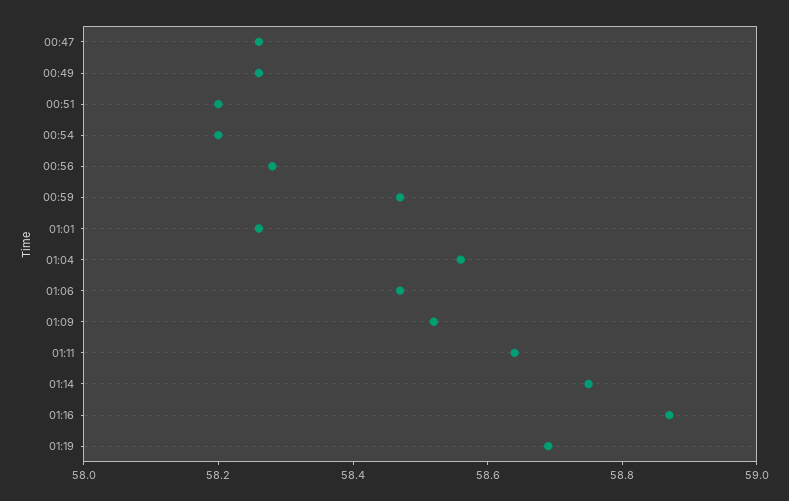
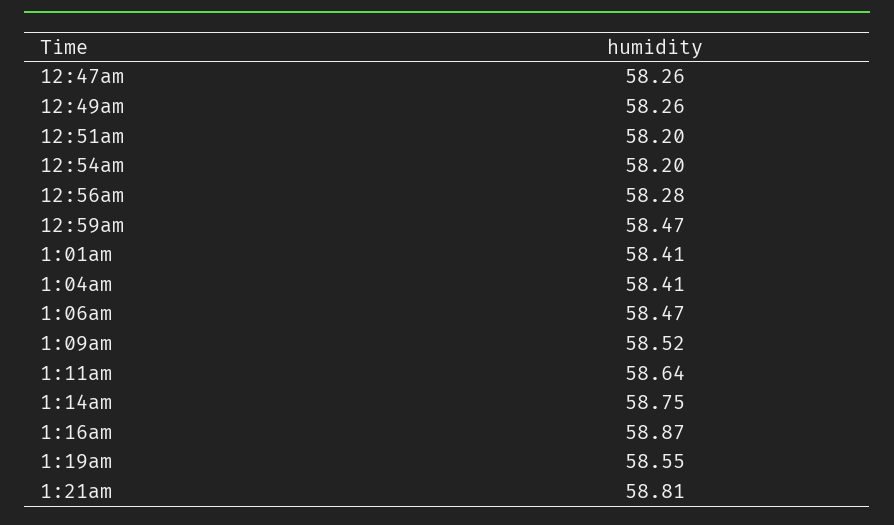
01:01: 58.25 -> 58.41
01:04: 58.55 -> 58.41
01:19: 58.7 -> 58.55
1:21am: none -> 58.81

